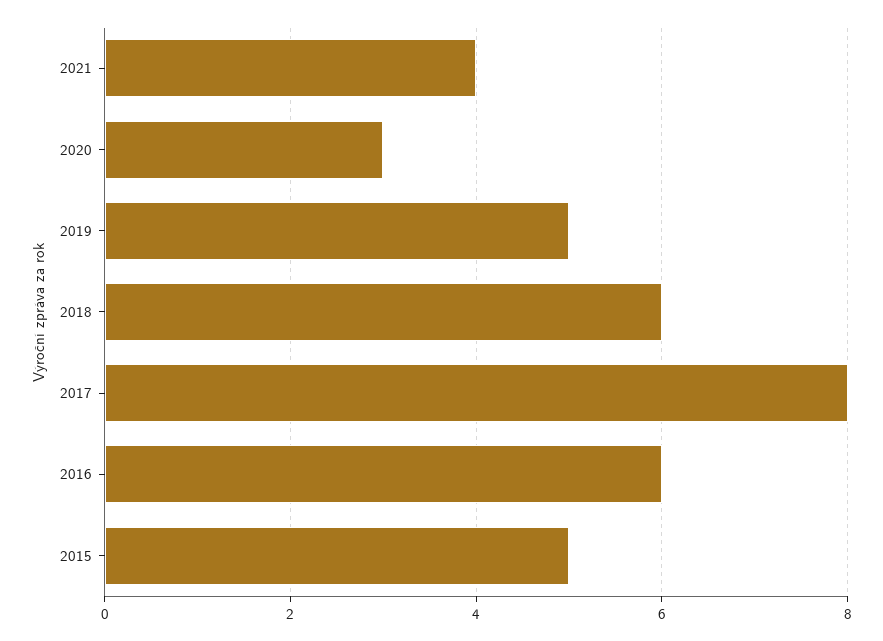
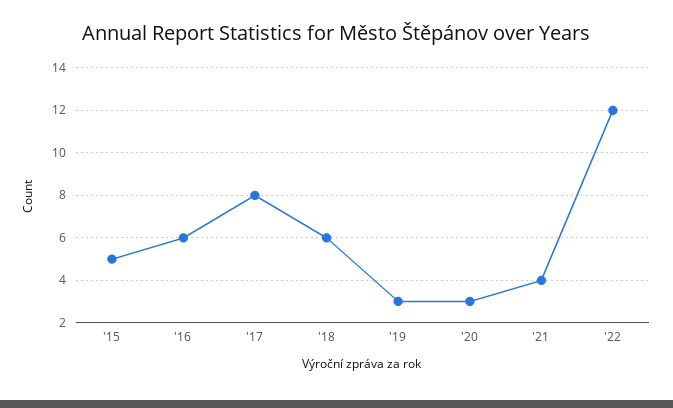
2019: 5 -> 3
'22: none -> 12

